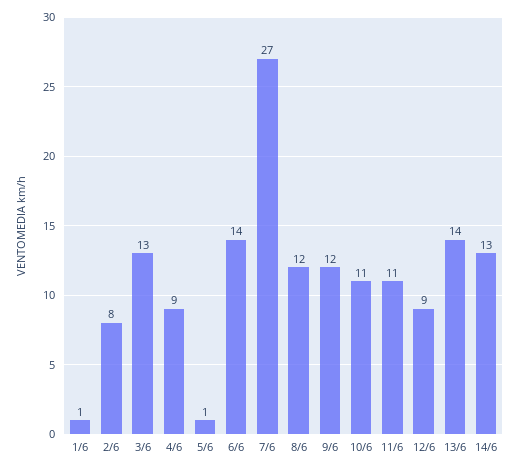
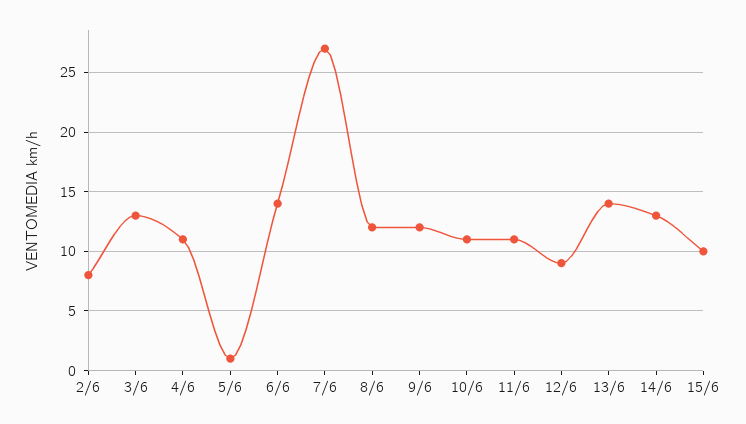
1/6: 1 -> none
4/6: 9 -> 11
15/6: none -> 10

